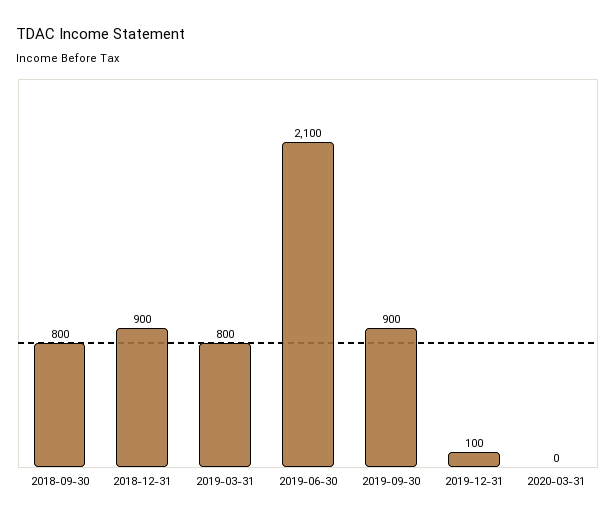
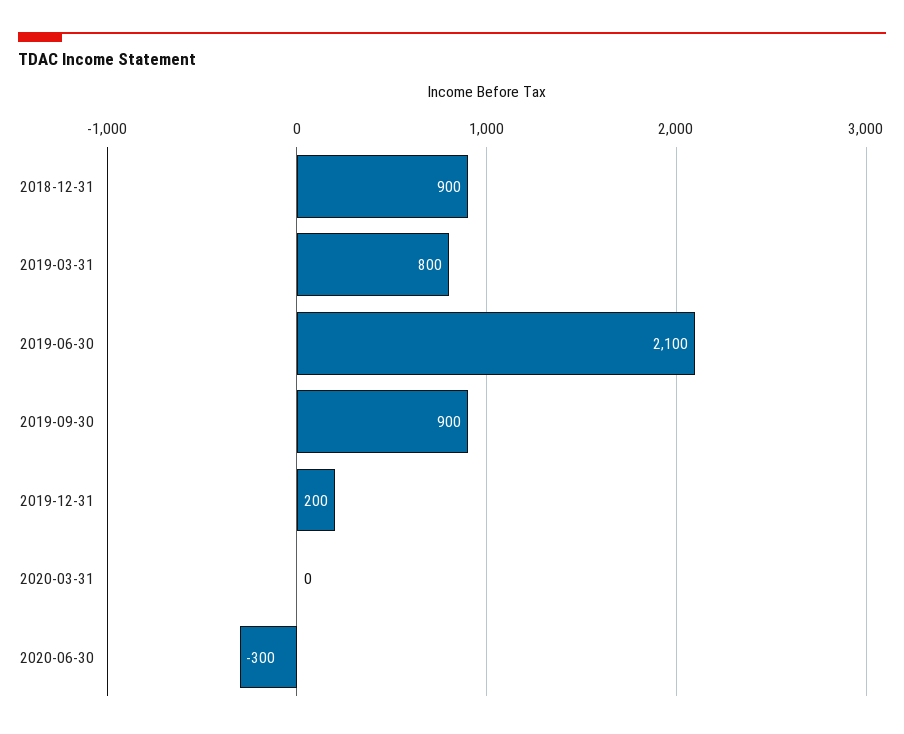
2018-09-30: 800 -> none
2019-12-31: 100 -> 200
2020-06-30: none -> -300

